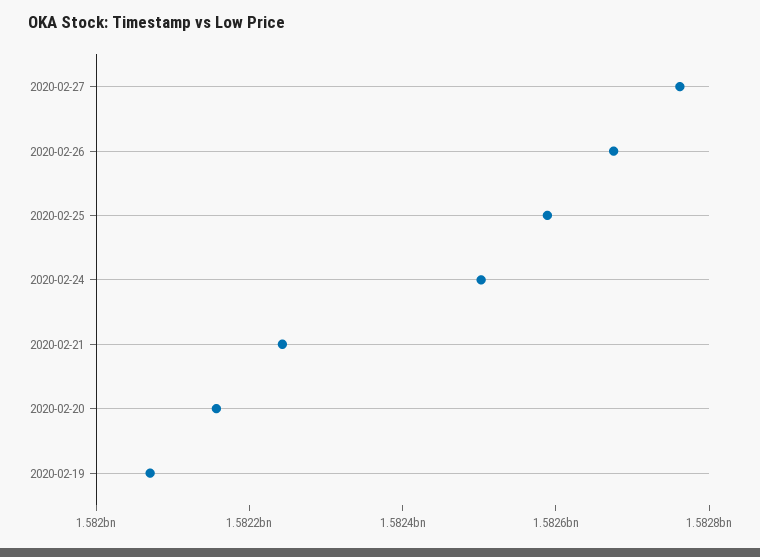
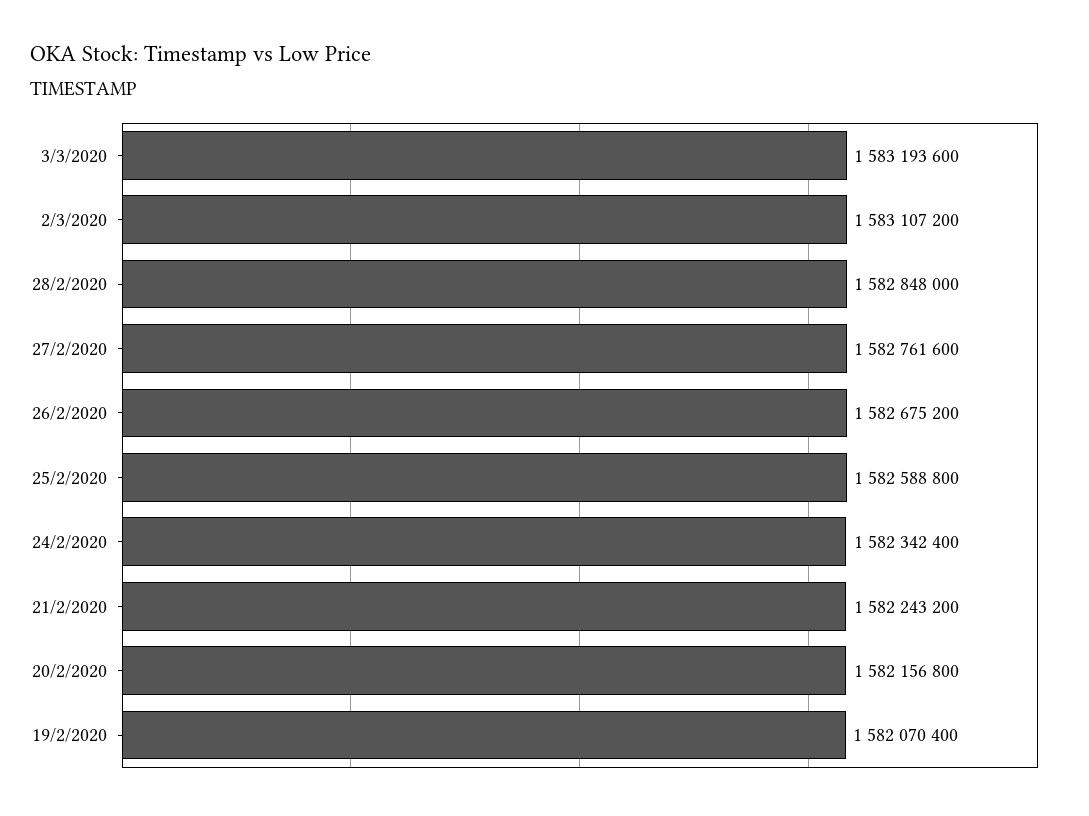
2020-02-24: 1582500000 -> 1582342400
3/3/2020: none -> 1583193600
2/3/2020: none -> 1583107200
28/2/2020: none -> 1582848000

